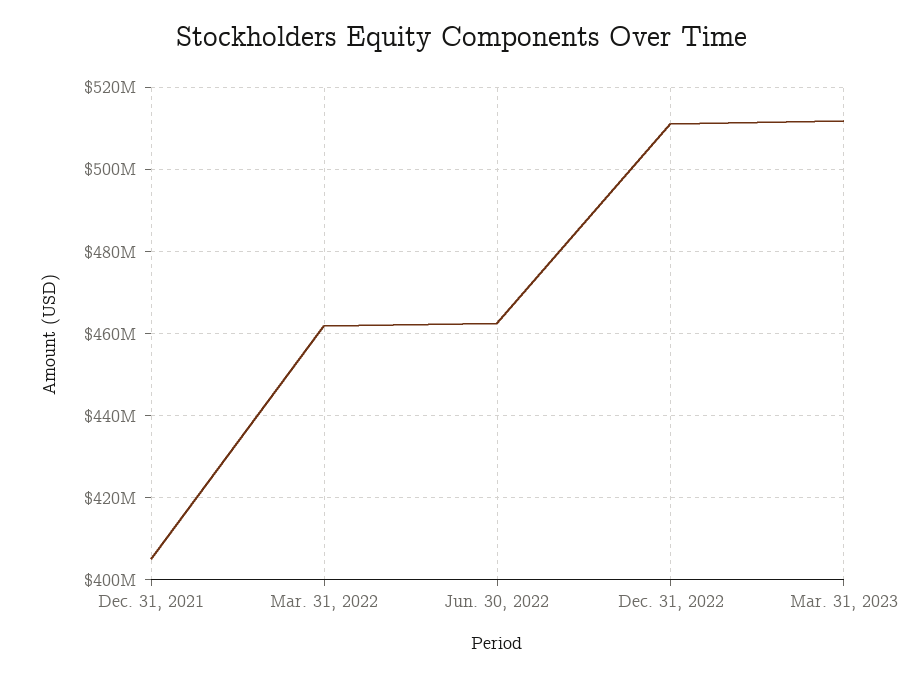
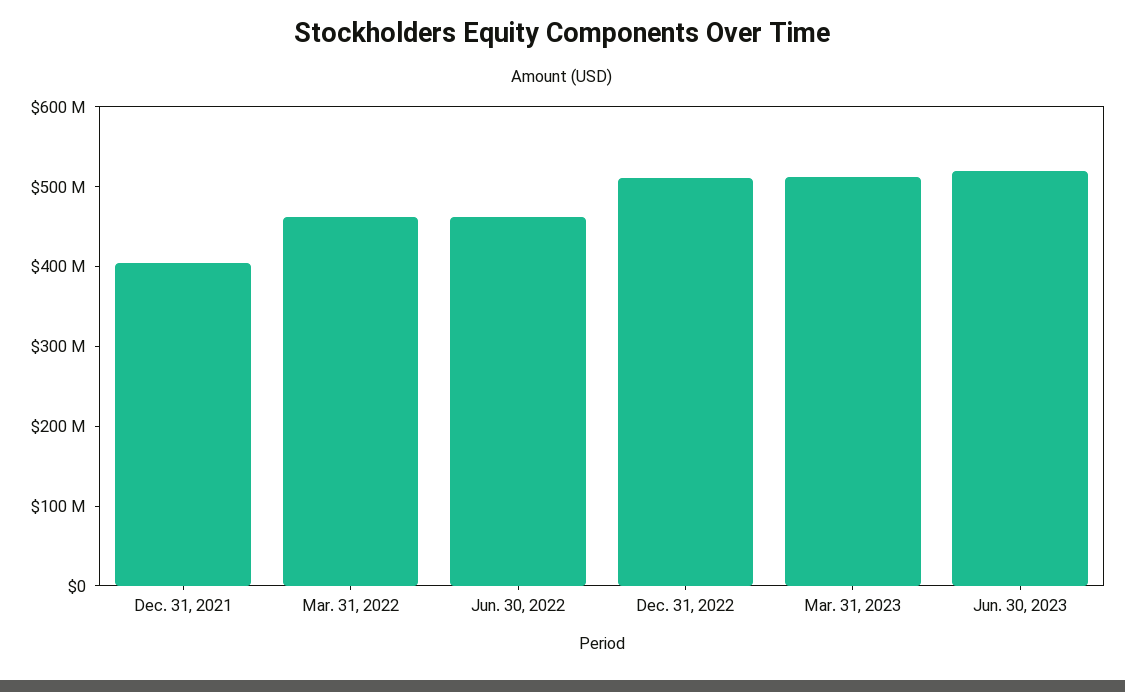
Jun. 30, 2023: none -> 520000000

